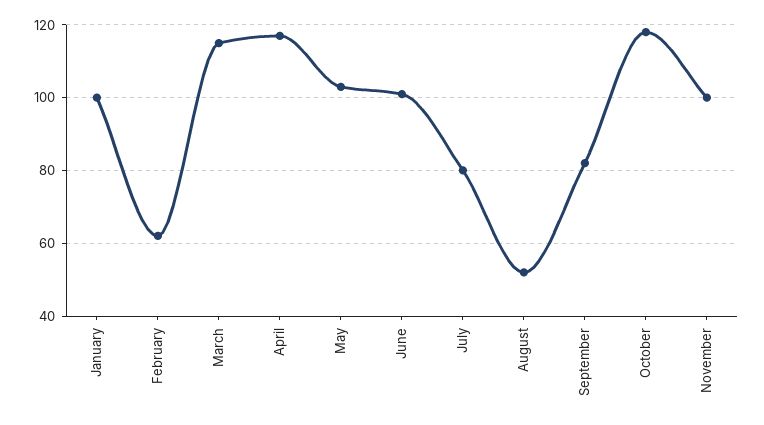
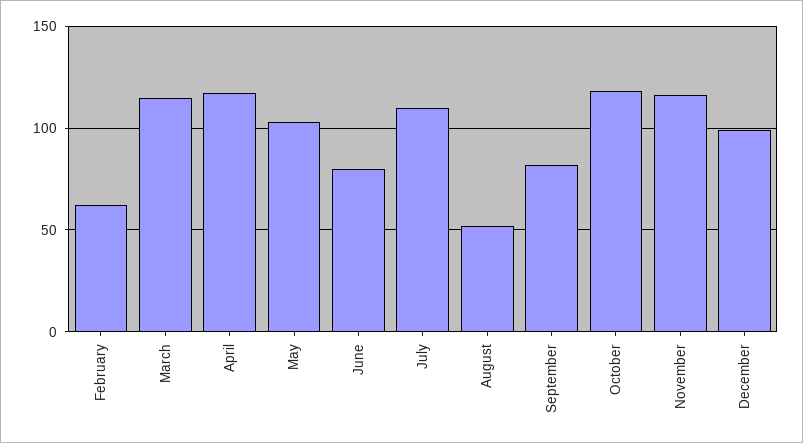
January: 100 -> none
June: 100 -> 80
July: 80 -> 110
November: 100 -> 115
December: none -> 100

